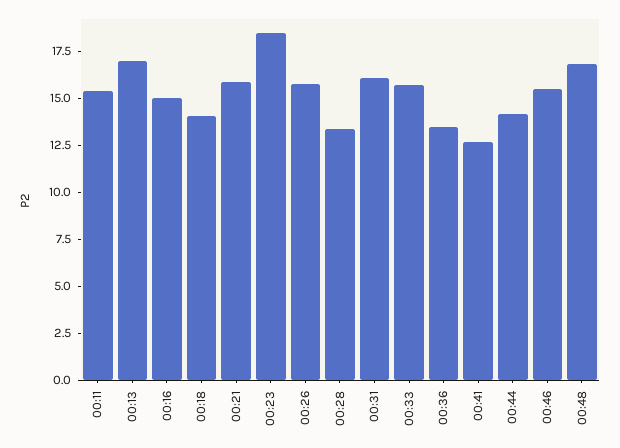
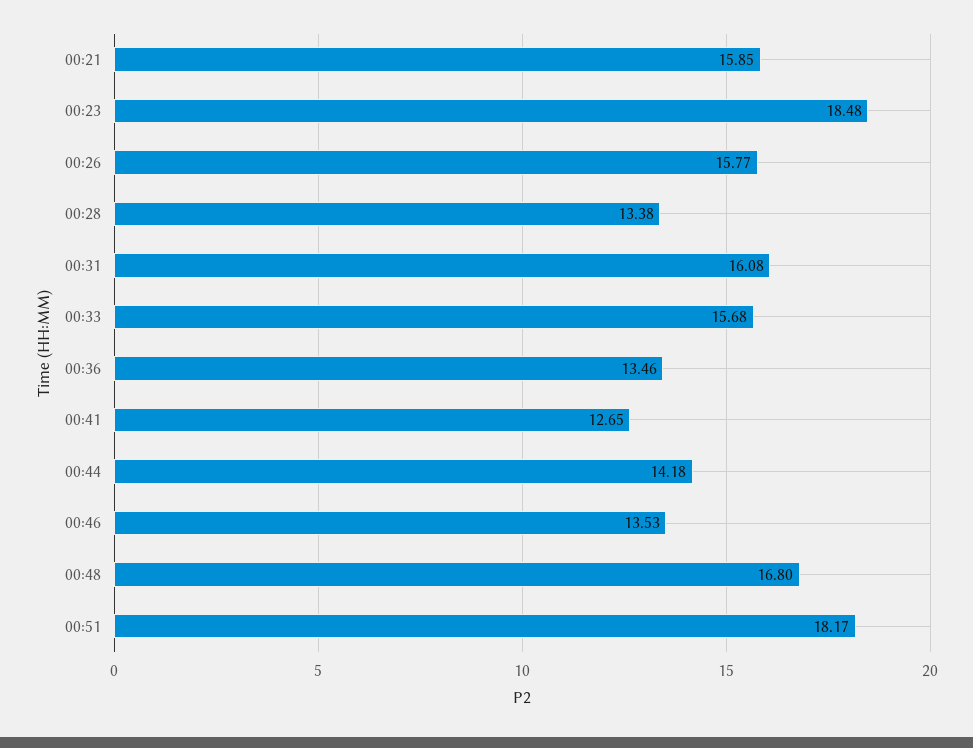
00:11: 15.5 -> none
00:13: 17 -> none
00:16: 15 -> none
00:18: 14 -> none
00:46: 15.5 -> 13.53
00:51: none -> 18.17

